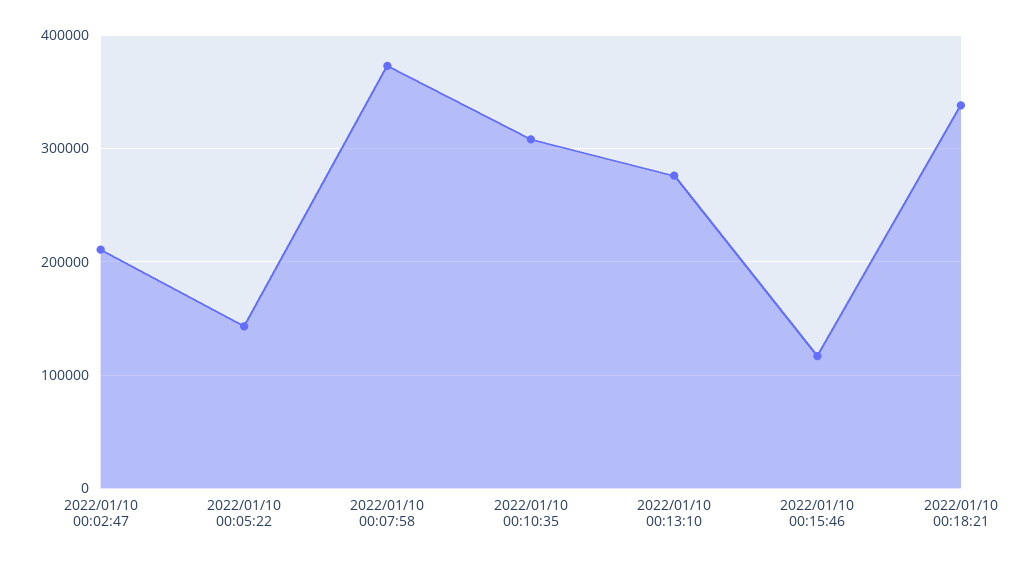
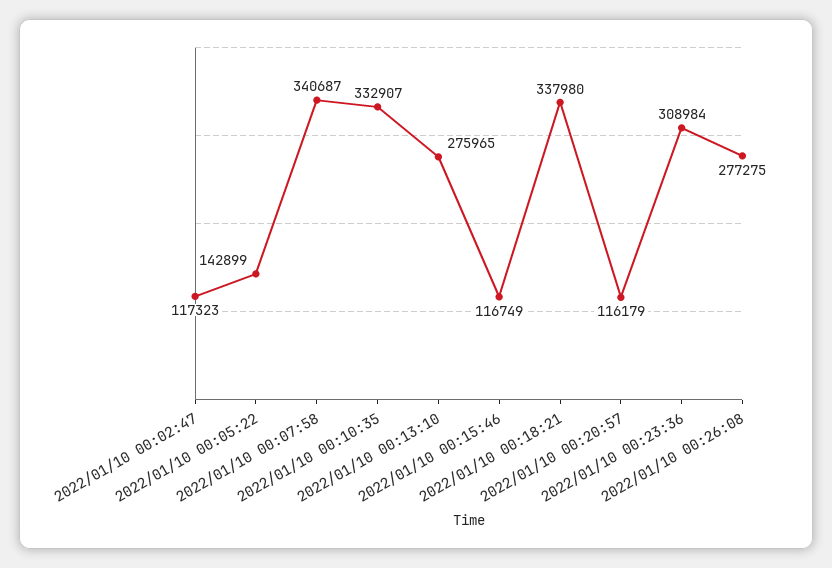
2022/01/10 00:02:47: 210000 -> 117323
2022/01/10 00:07:58: 370000 -> 340687
2022/01/10 00:10:35: 310000 -> 332907
2022/01/10 00:20:57: none -> 116179
2022/01/10 00:23:36: none -> 308984
2022/01/10 00:26:08: none -> 277275

